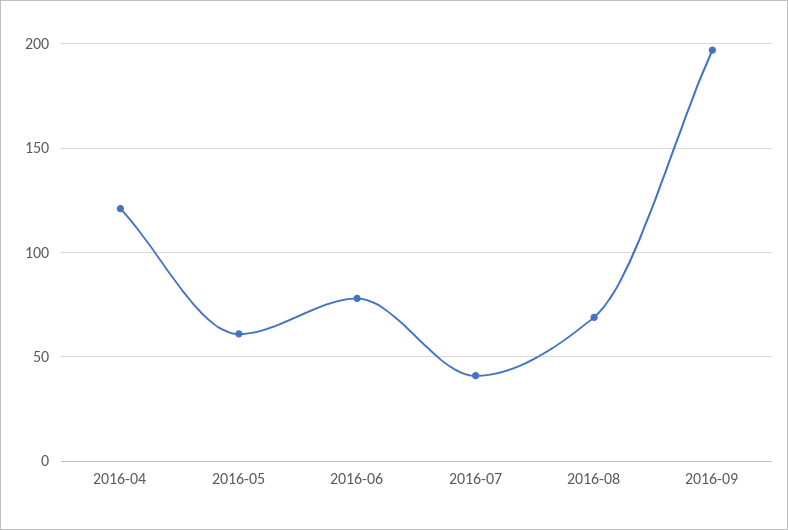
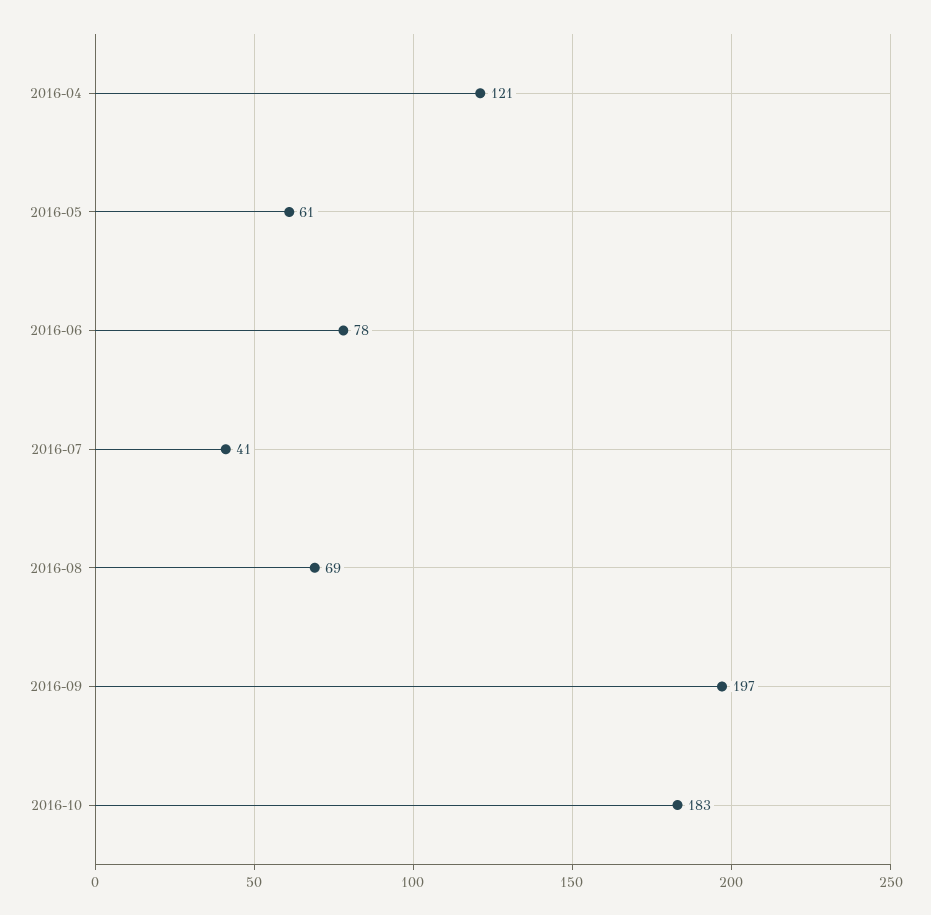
2016-10: none -> 183

